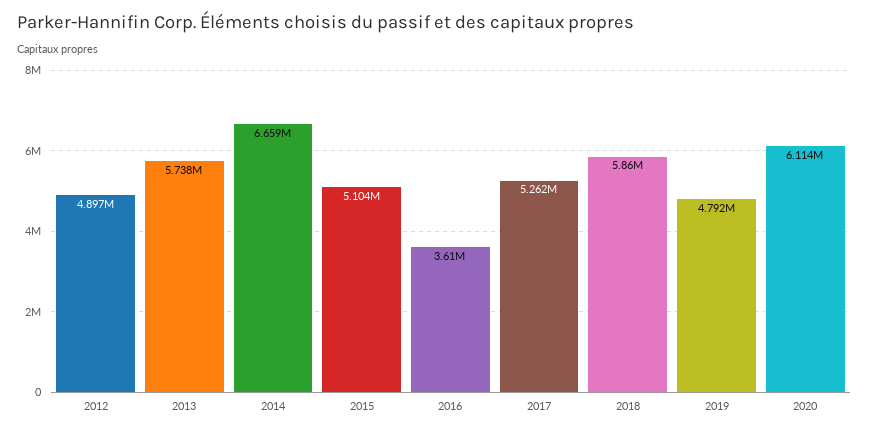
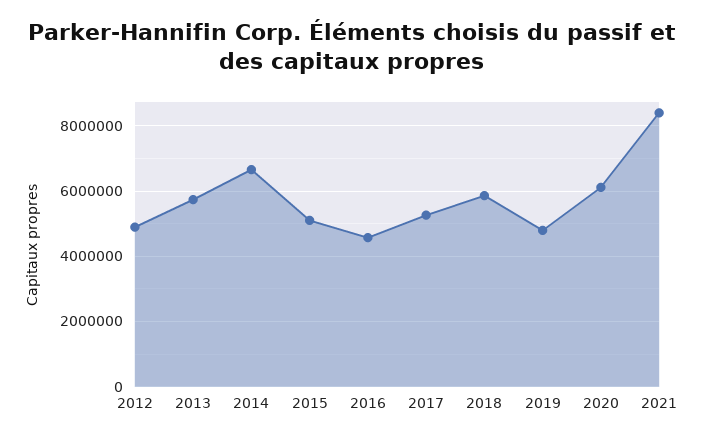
2016: 3610000 -> 4600000
2021: none -> 8400000

